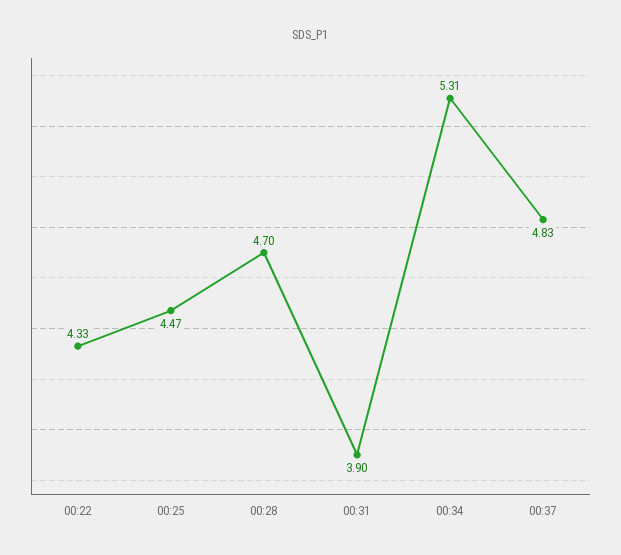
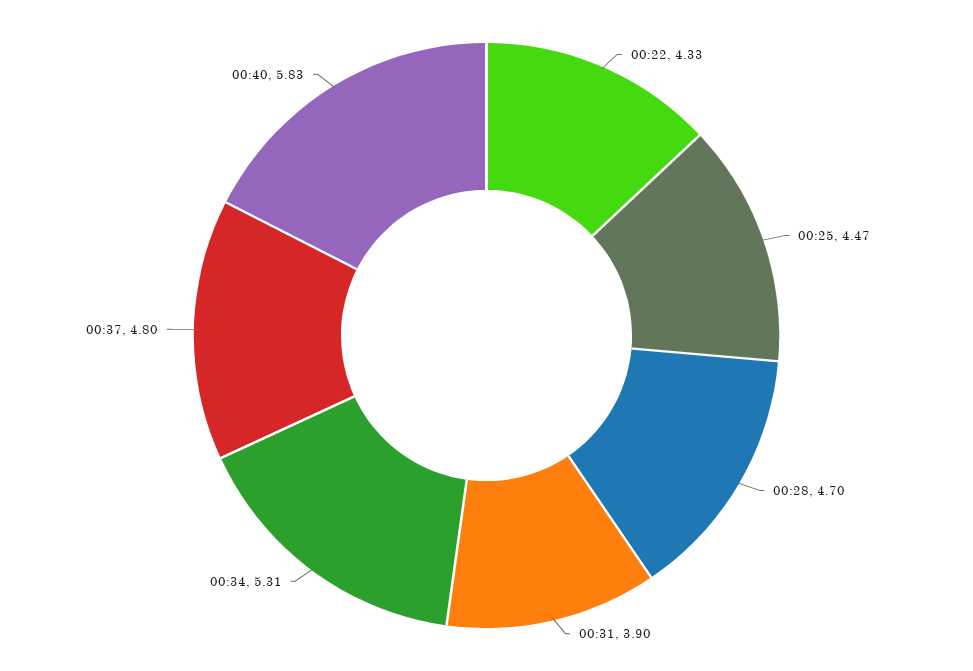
00:37: 4.83 -> 4.8
00:40: none -> 5.83

